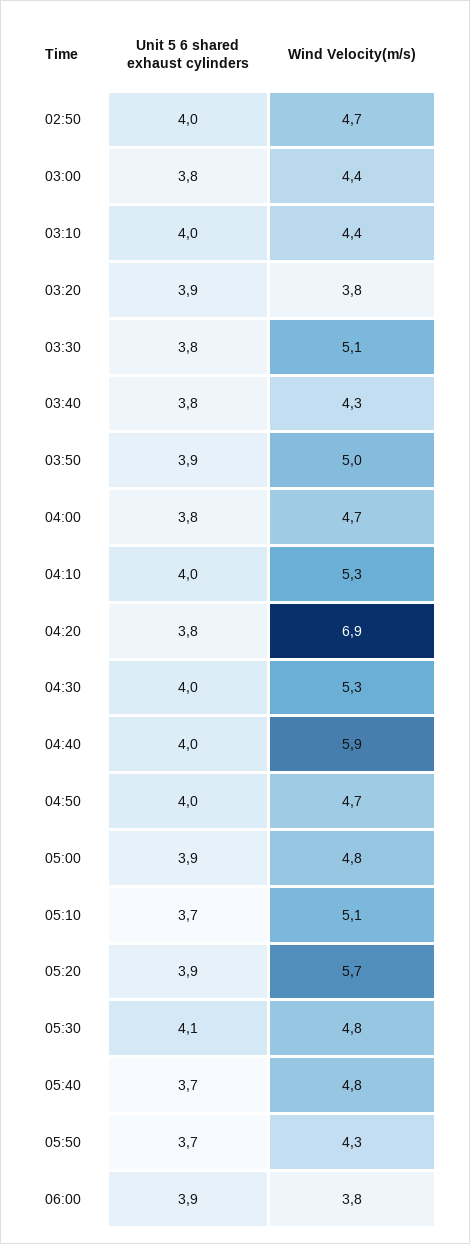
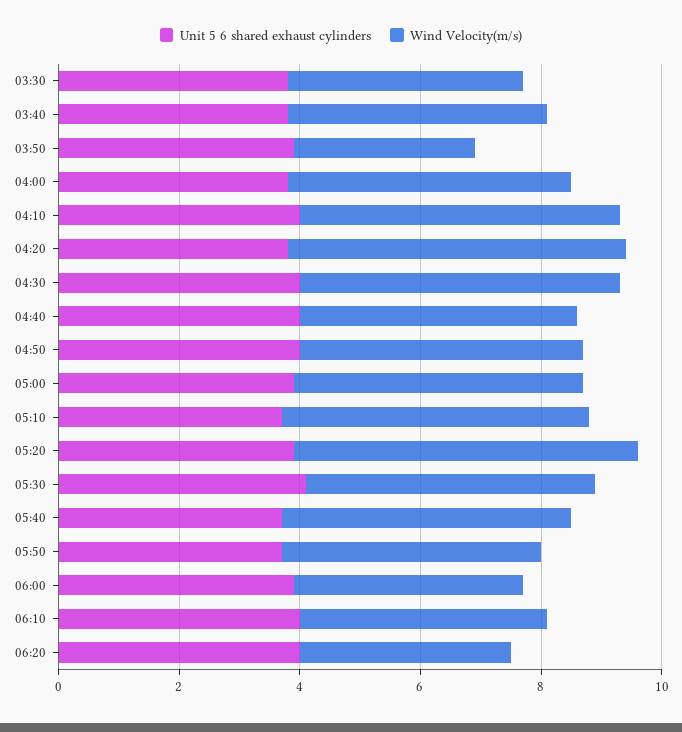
Unit 5 6 shared exhaust cylinders, 02:50: 4 -> none
Wind Velocity(m/s), 02:50: 4.7 -> none
Unit 5 6 shared exhaust cylinders, 03:00: 3.8 -> none
Wind Velocity(m/s), 03:00: 4.4 -> none
Unit 5 6 shared exhaust cylinders, 03:10: 4 -> none
Wind Velocity(m/s), 03:10: 4.4 -> none
Unit 5 6 shared exhaust cylinders, 03:20: 3.9 -> none
Wind Velocity(m/s), 03:20: 3.8 -> none
Wind Velocity(m/s), 03:30: 5.1 -> 4
Wind Velocity(m/s), 03:50: 5 -> 3
Wind Velocity(m/s), 04:20: 6.9 -> 5.5
Wind Velocity(m/s), 04:40: 5.9 -> 4.5
Unit 5 6 shared exhaust cylinders, 06:10: none -> 4
Wind Velocity(m/s), 06:10: none -> 4
Unit 5 6 shared exhaust cylinders, 06:20: none -> 4
Wind Velocity(m/s), 06:20: none -> 3.5

